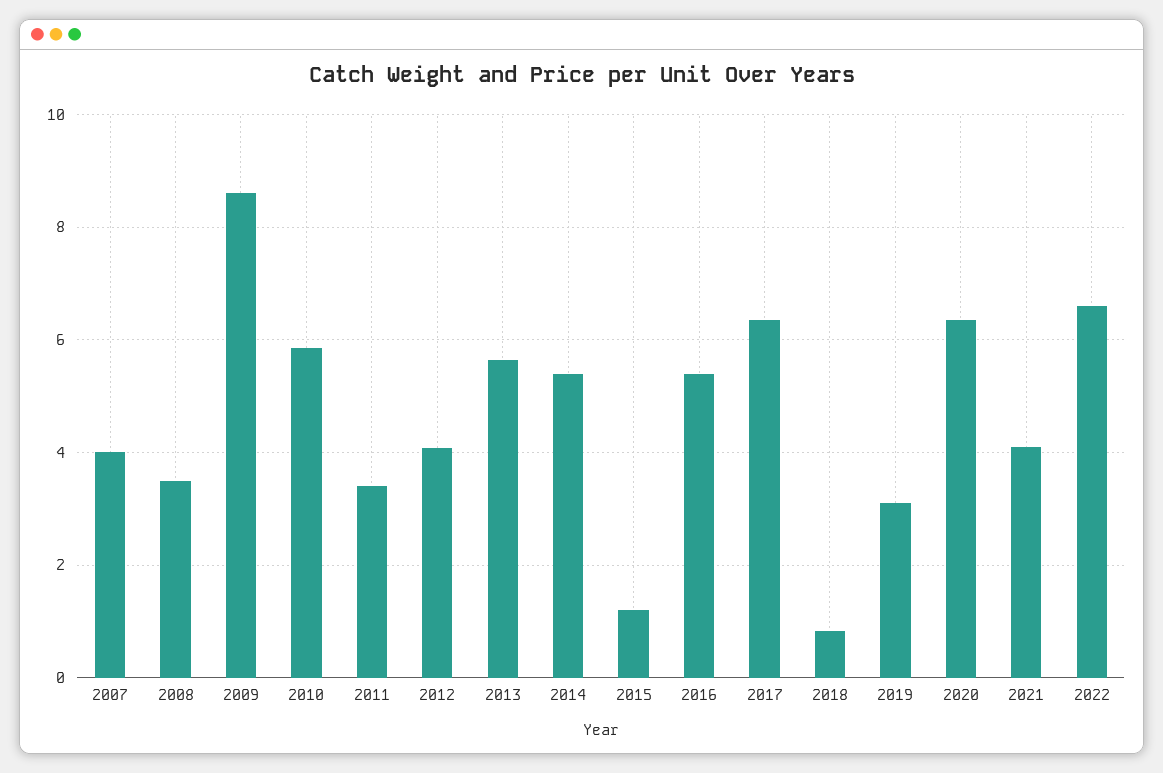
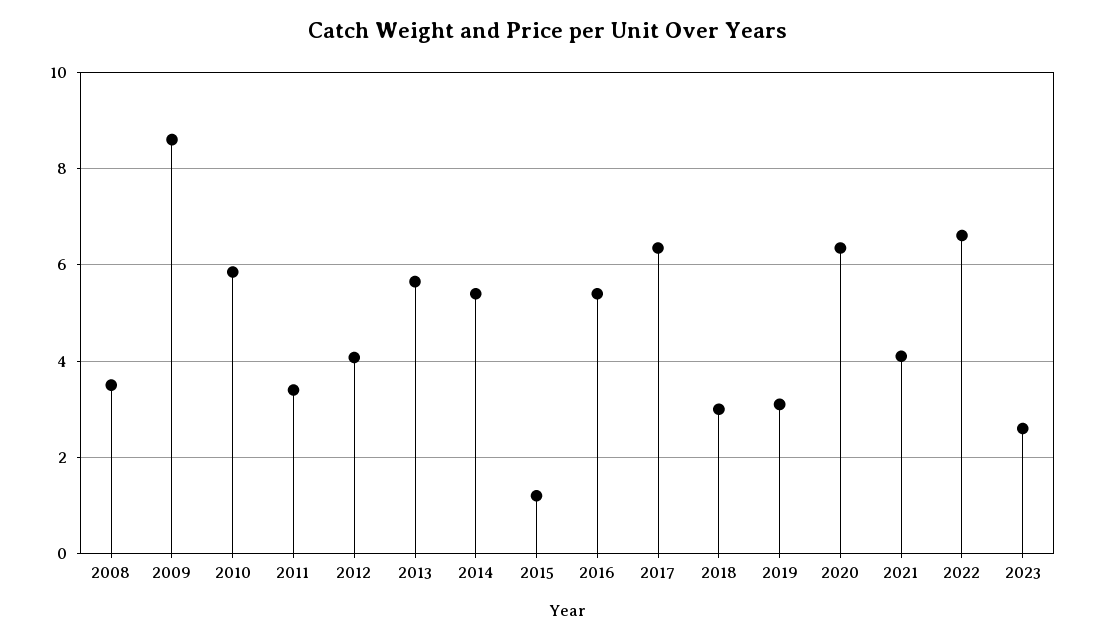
2007: 4 -> none
2018: 0.8 -> 3
2023: none -> 2.6

